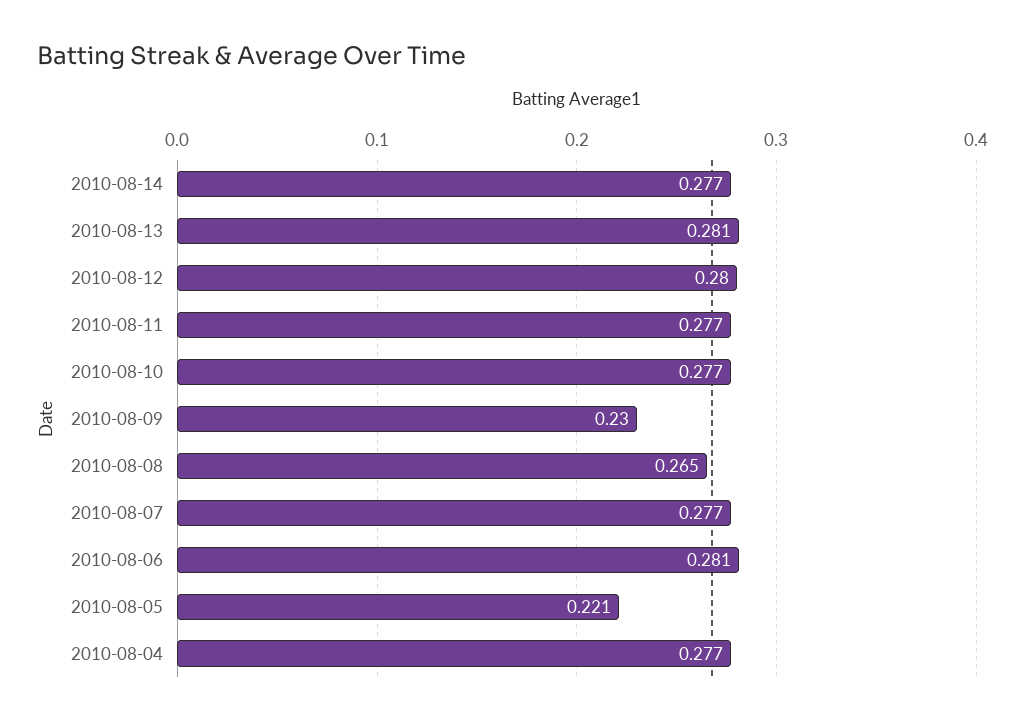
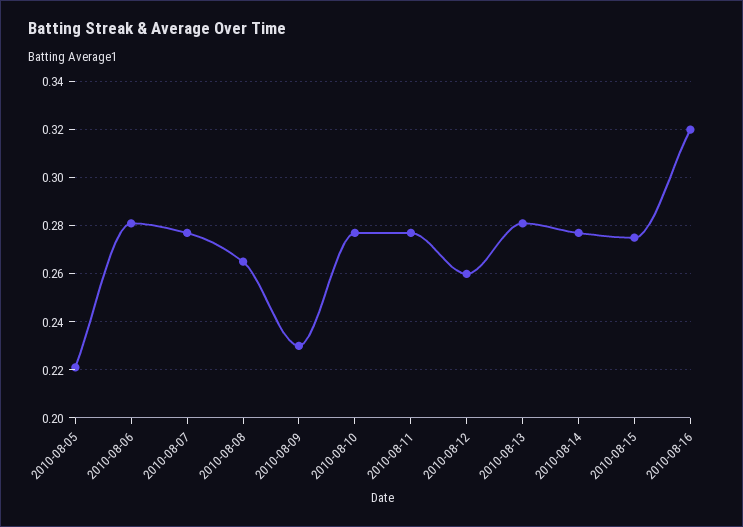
2010-08-12: 0.28 -> 0.26
2010-08-04: 0.277 -> none
2010-08-15: none -> 0.275
2010-08-16: none -> 0.32

